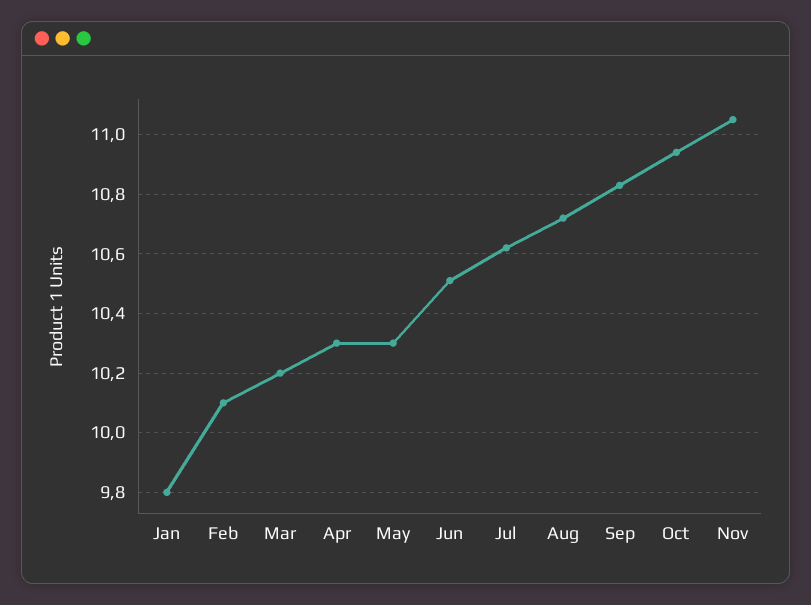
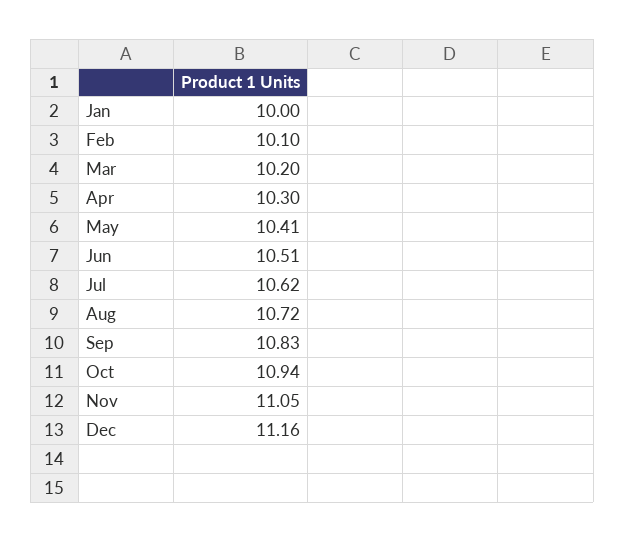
Jan: 9.8 -> 10
May: 10.3 -> 10.41
Dec: none -> 11.16

